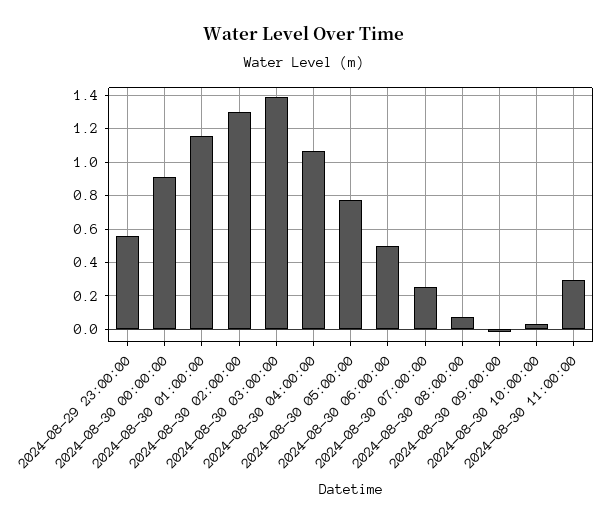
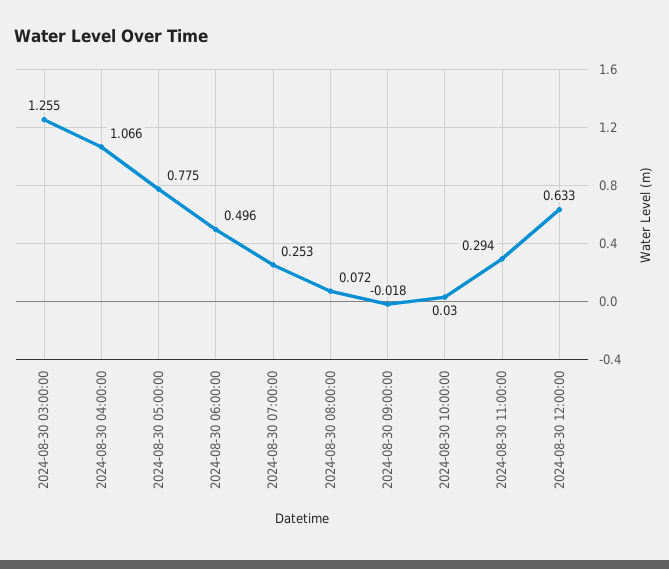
2024-08-29 23:00:00: 0.55 -> none
2024-08-30 00:00:00: 0.9 -> none
2024-08-30 01:00:00: 1.15 -> none
2024-08-30 02:00:00: 1.3 -> none
2024-08-30 03:00:00: 1.4 -> 1.255
2024-08-30 12:00:00: none -> 0.633

